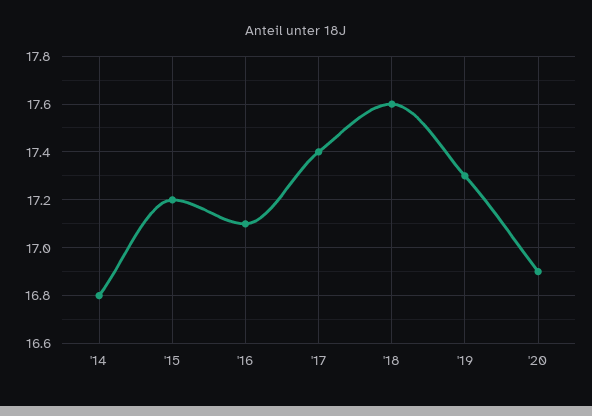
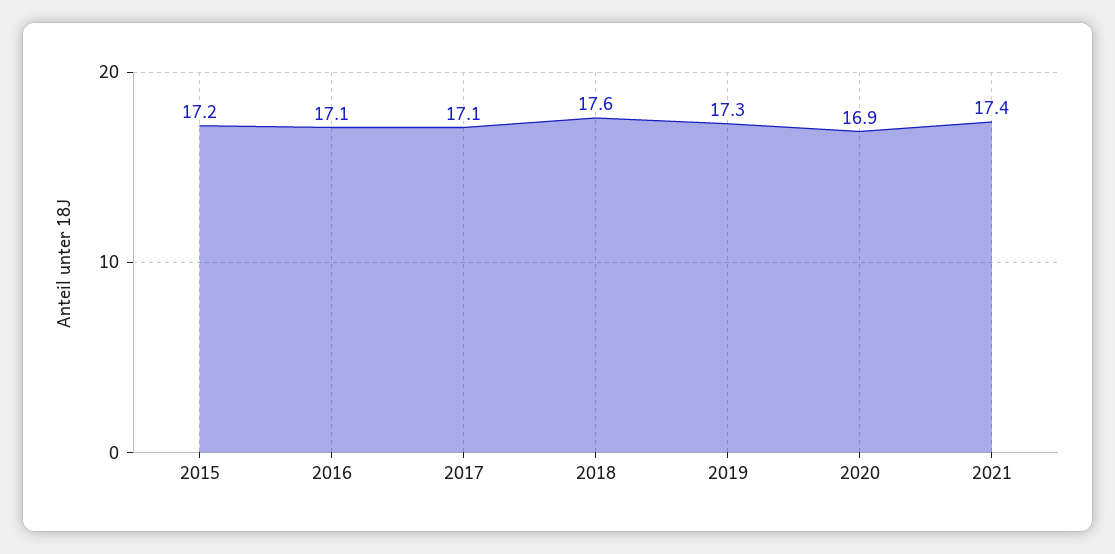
'14: 16.8 -> none
'17: 17.4 -> 17.1
2021: none -> 17.4

